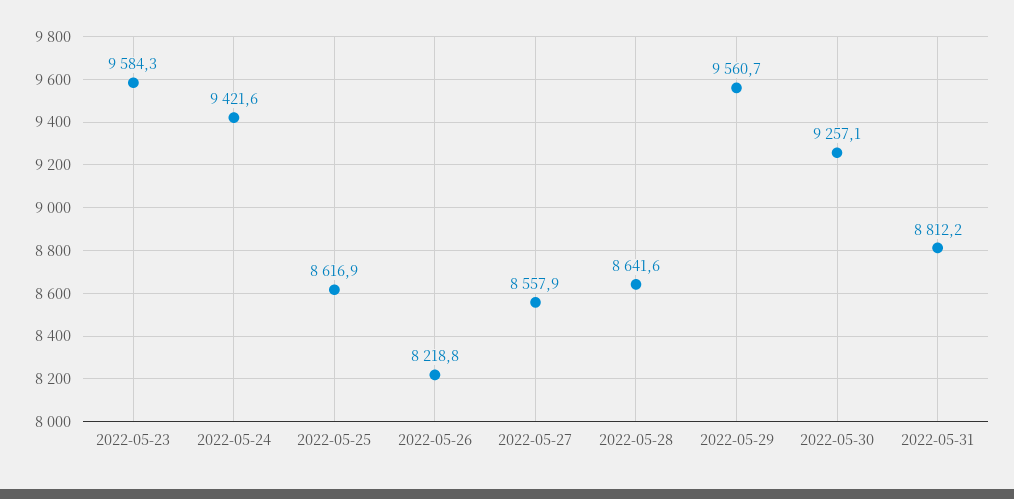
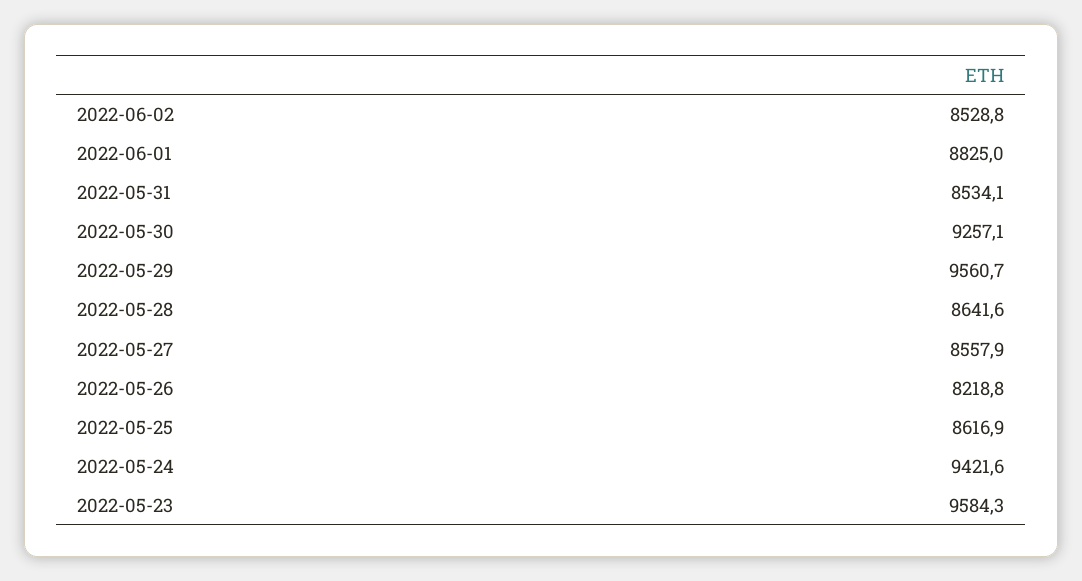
2022-05-31: 8812.2 -> 8534.1
2022-06-02: none -> 8528.8
2022-06-01: none -> 8825

